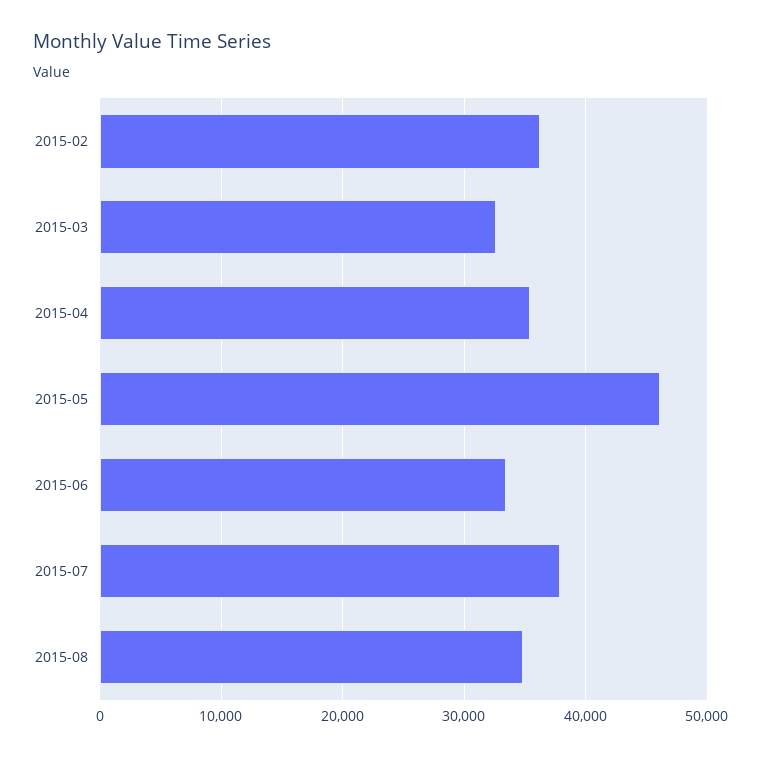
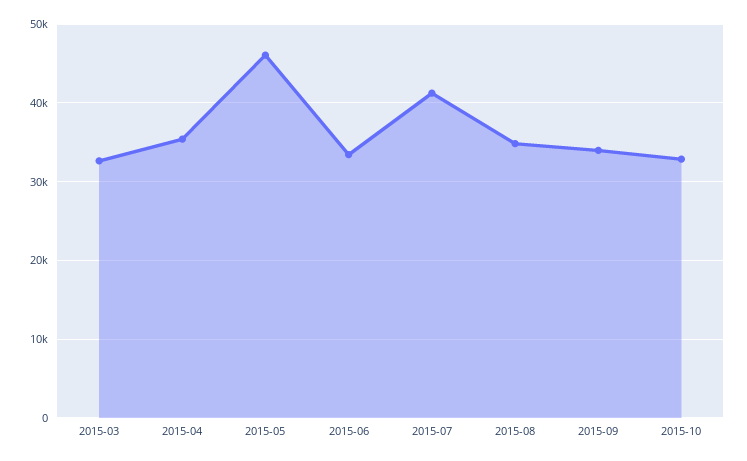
2015-02: 36000 -> none
2015-07: 38000 -> 41000
2015-09: none -> 34000
2015-10: none -> 33000

